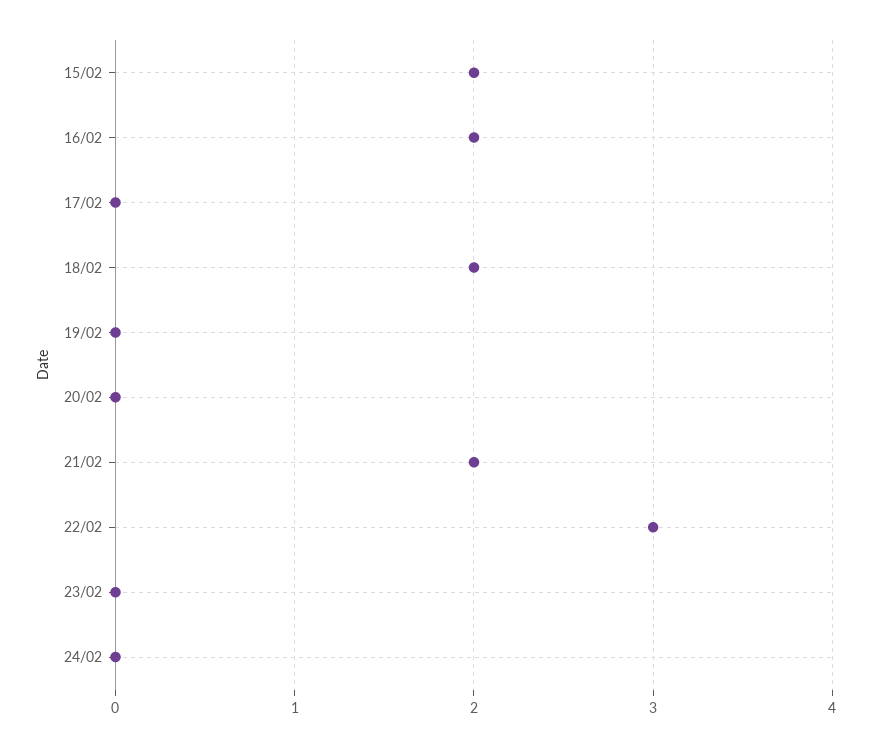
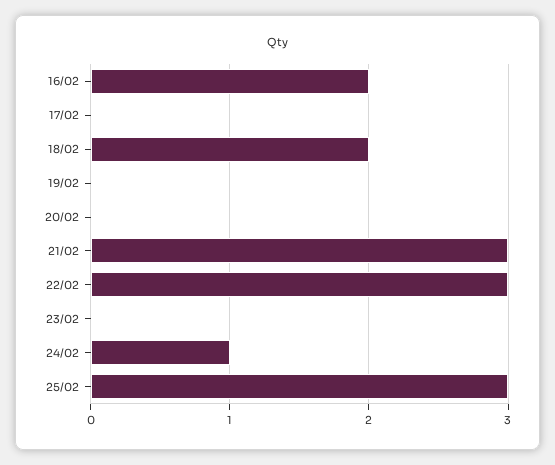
15/02: 2 -> none
21/02: 2 -> 3
24/02: 0 -> 1
25/02: none -> 3

